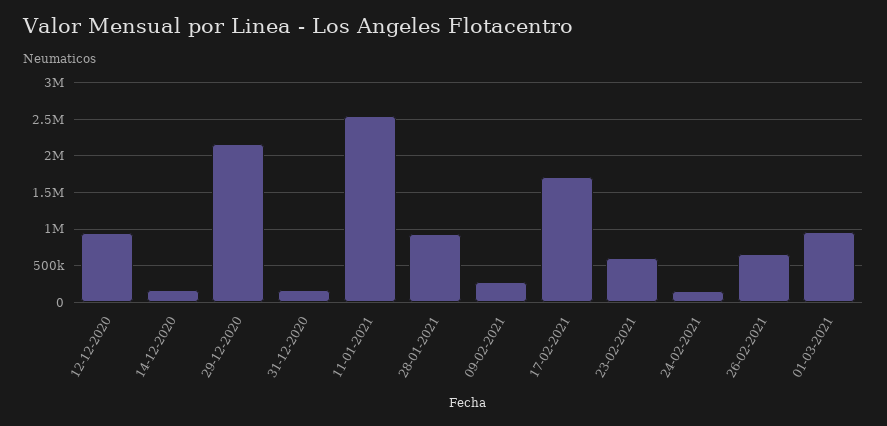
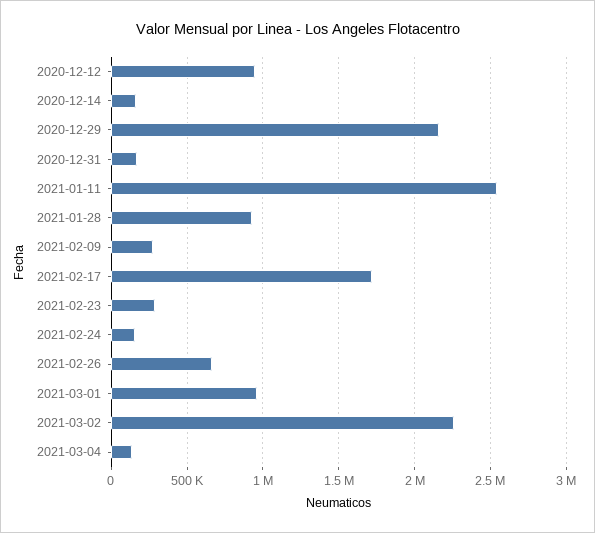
23-02-2021: 600000 -> 300000
2021-03-02: none -> 2250000
2021-03-04: none -> 150000

